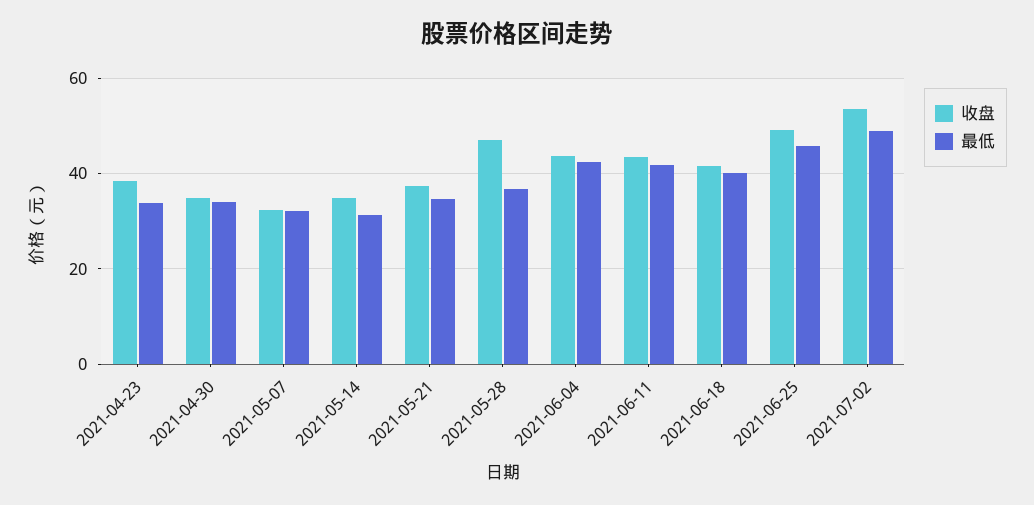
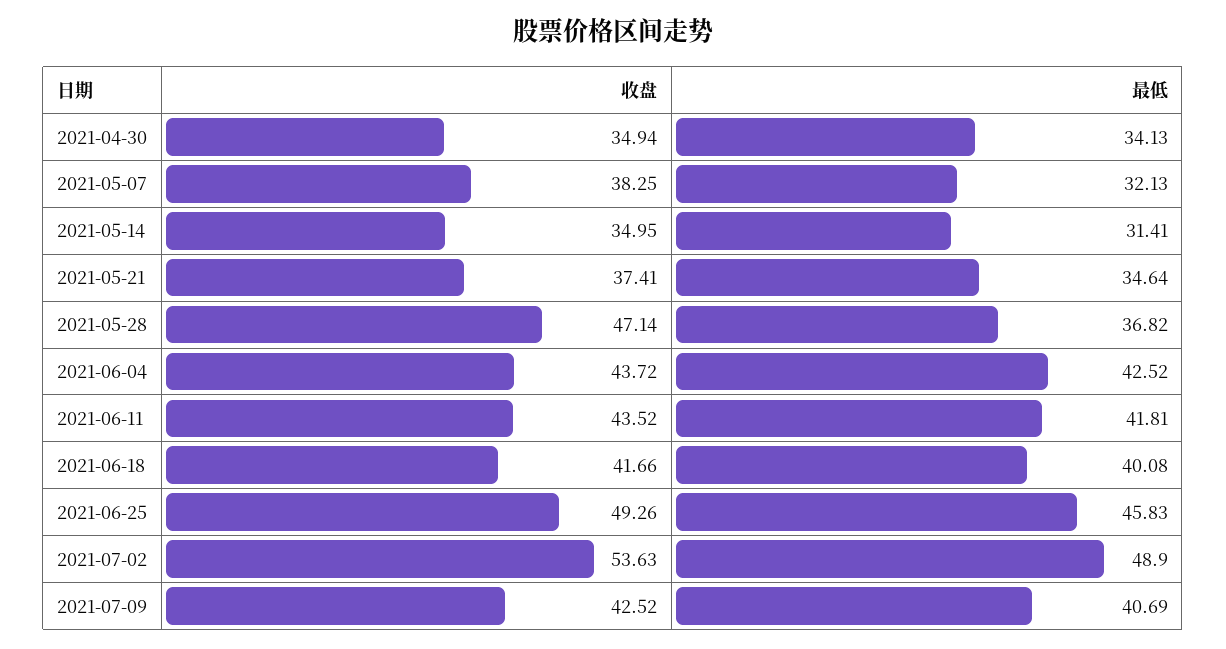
收盘, 2021-04-23: 38 -> none
最低, 2021-04-23: 34 -> none
收盘, 2021-05-07: 32 -> 38.25
收盘, 2021-07-09: none -> 42.52
最低, 2021-07-09: none -> 40.69

